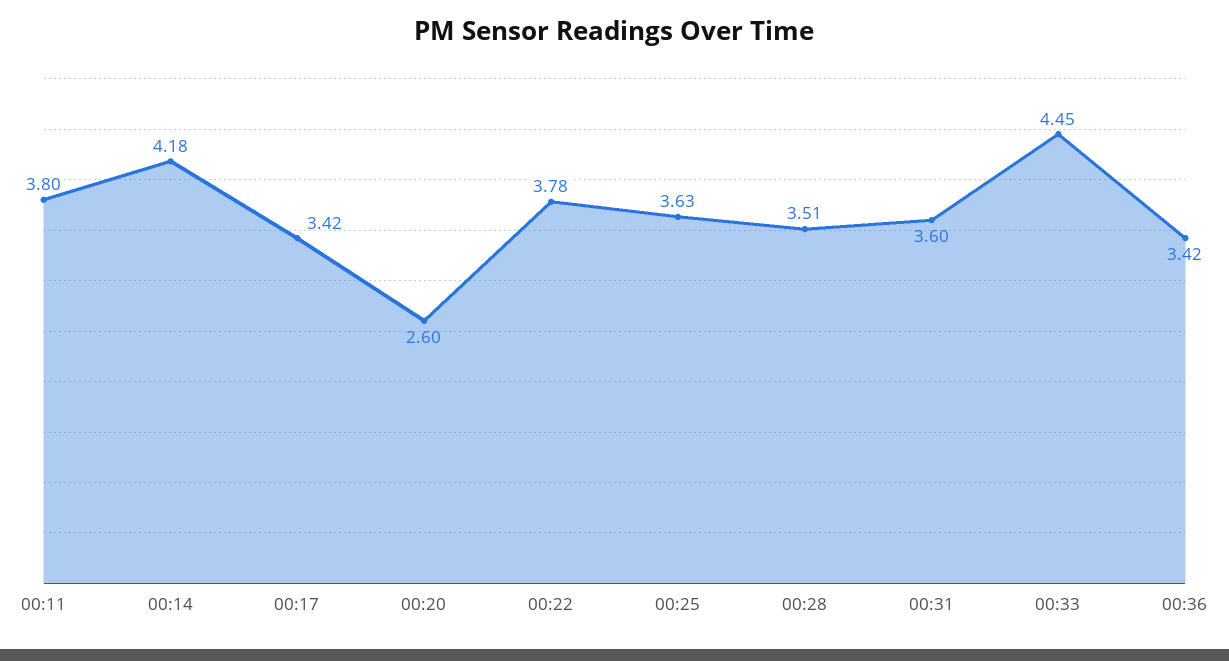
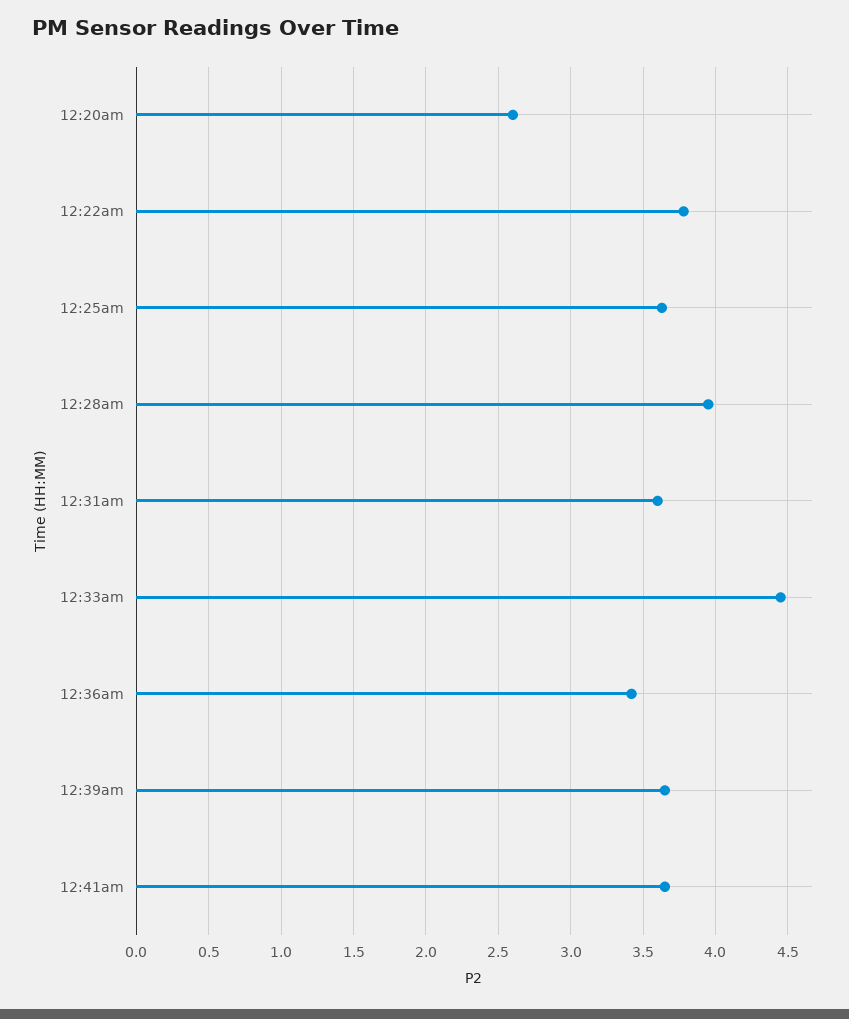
00:11: 3.8 -> none
00:14: 4.18 -> none
00:17: 3.42 -> none
00:28: 3.51 -> 3.95
12:39am: none -> 3.65
12:41am: none -> 3.65

